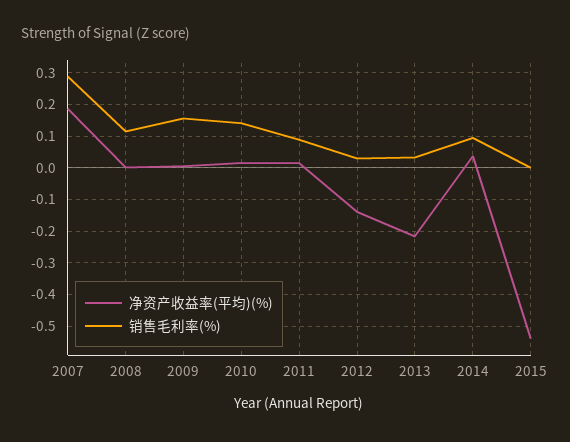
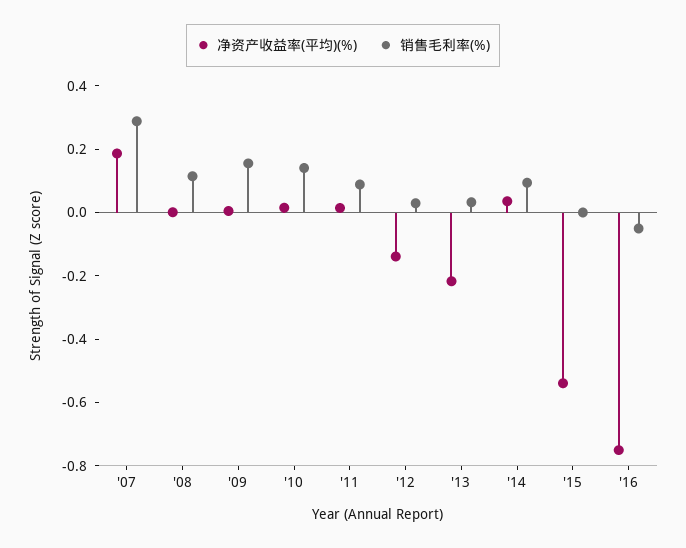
净资产收益率(平均)(%), '16: none -> -0.75
销售毛利率(%), '16: none -> -0.05

